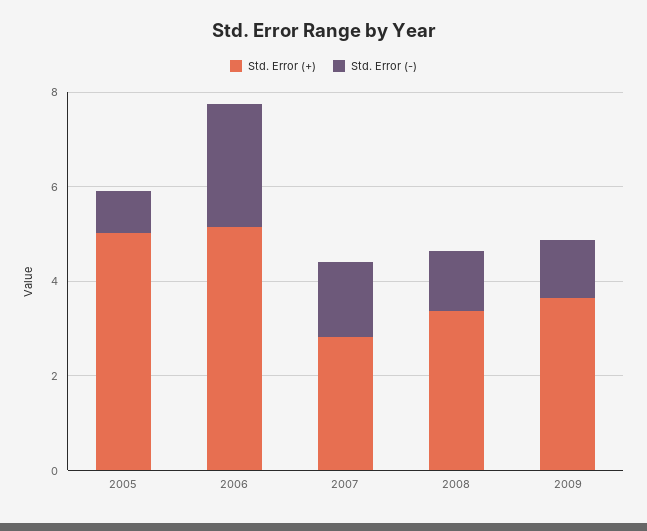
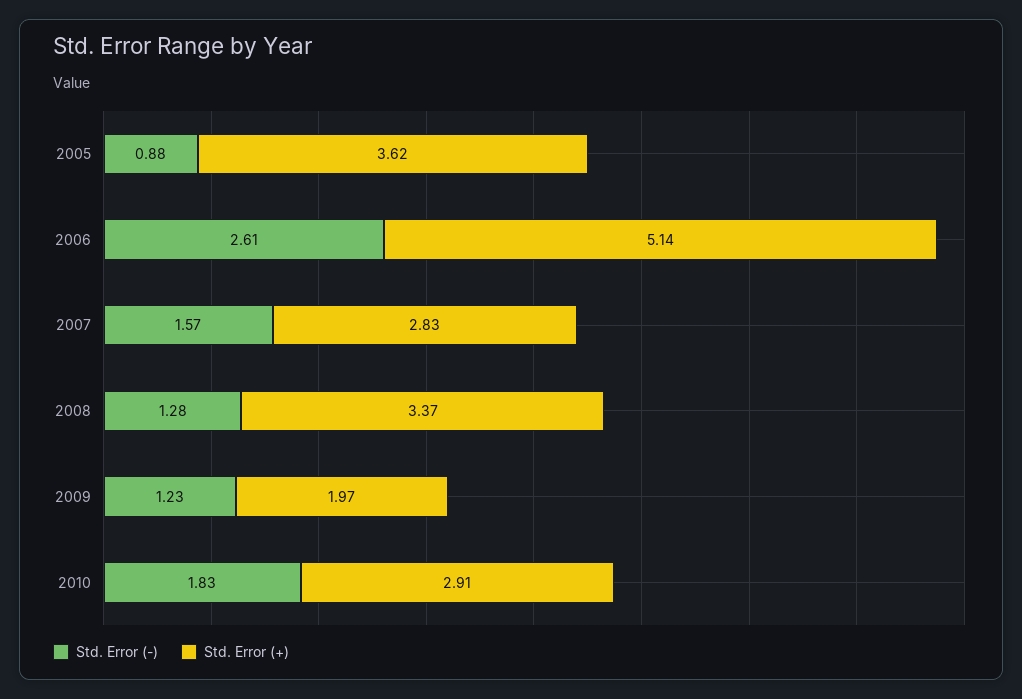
Std. Error (+), 2005: 5 -> 3.62
Std. Error (+), 2009: 3.5 -> 1.97
Std. Error (-), 2010: none -> 1.83
Std. Error (+), 2010: none -> 2.91

